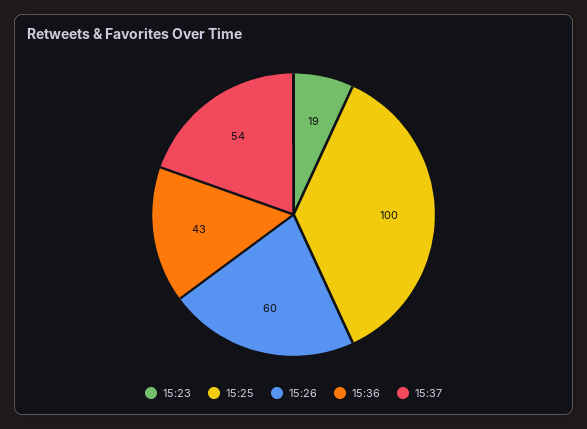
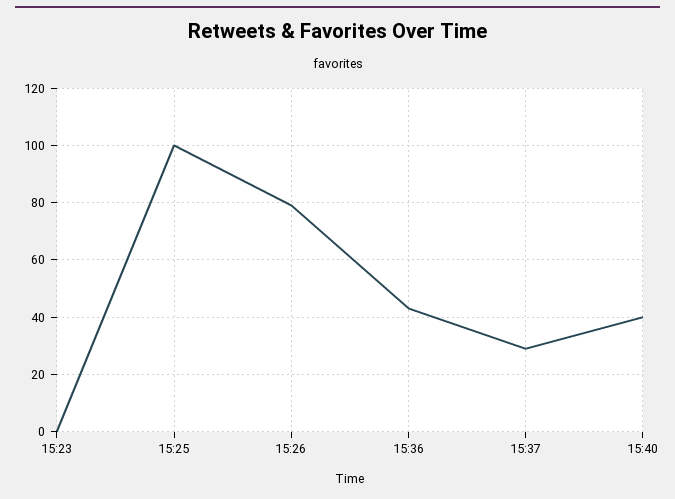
15:23: 19 -> 0
15:26: 60 -> 80
15:37: 54 -> 30
15:40: none -> 40

